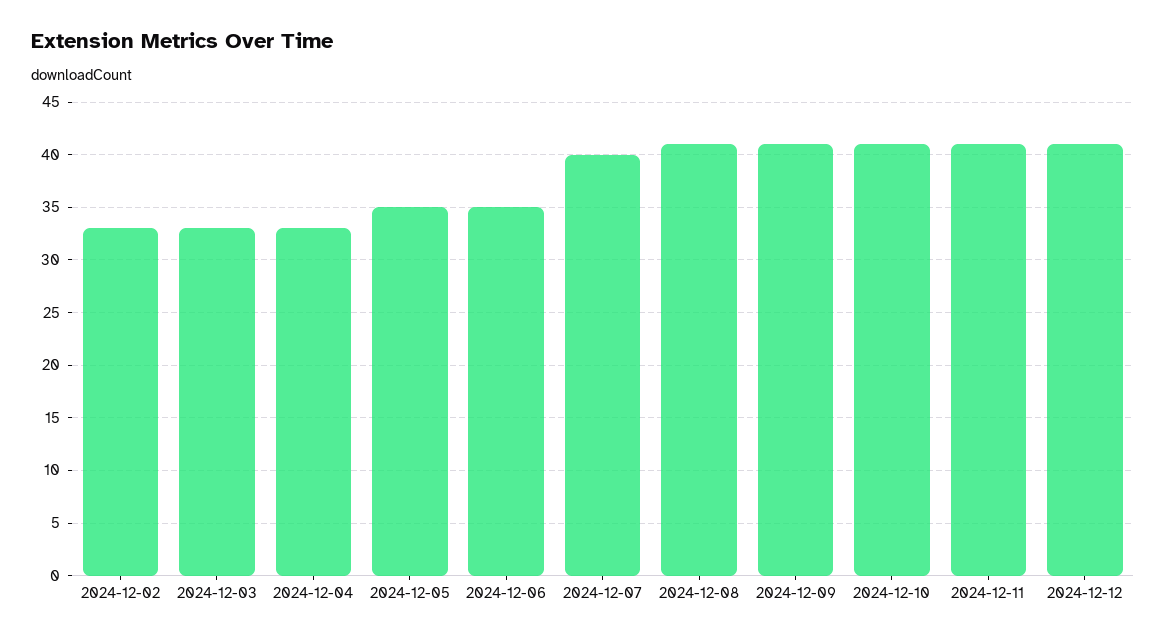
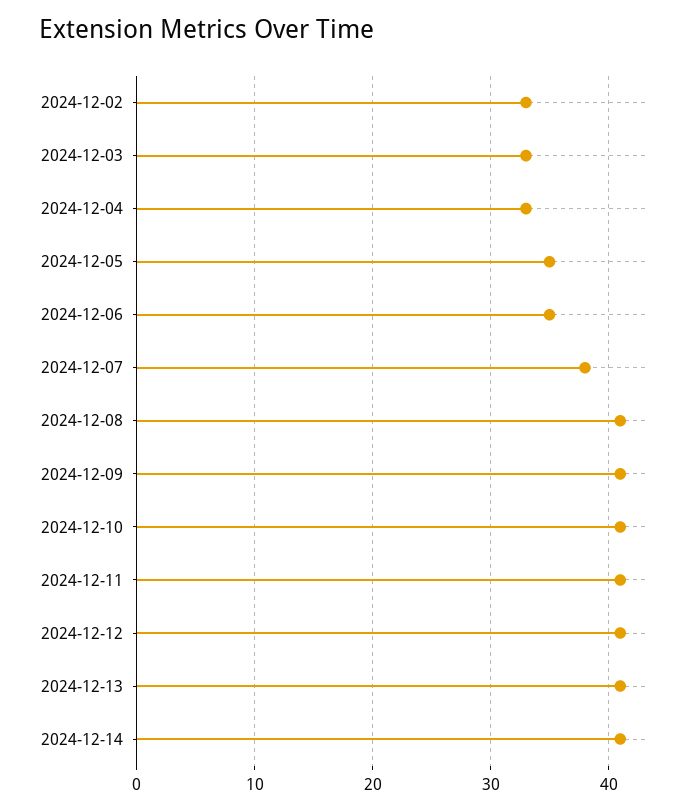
2024-12-07: 40 -> 38
2024-12-13: none -> 41
2024-12-14: none -> 41

